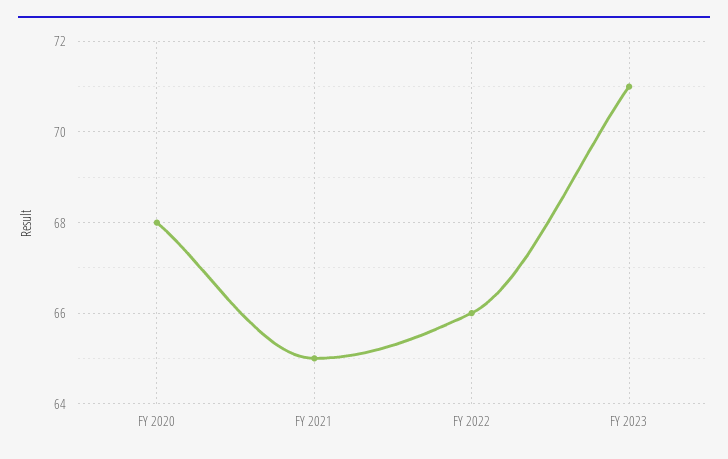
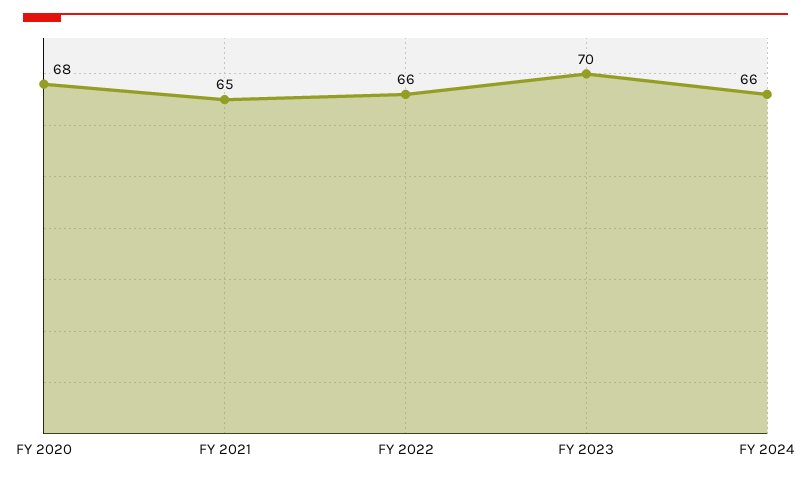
FY 2023: 71 -> 70
FY 2024: none -> 66

